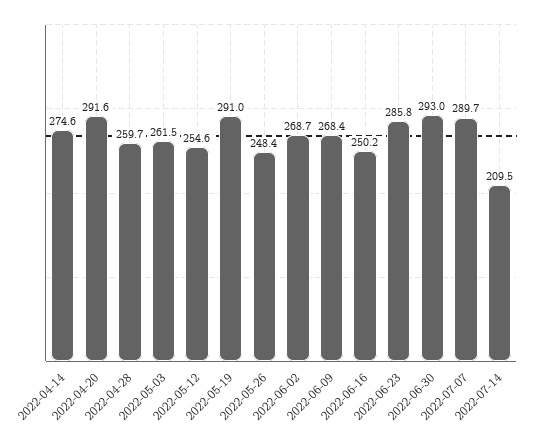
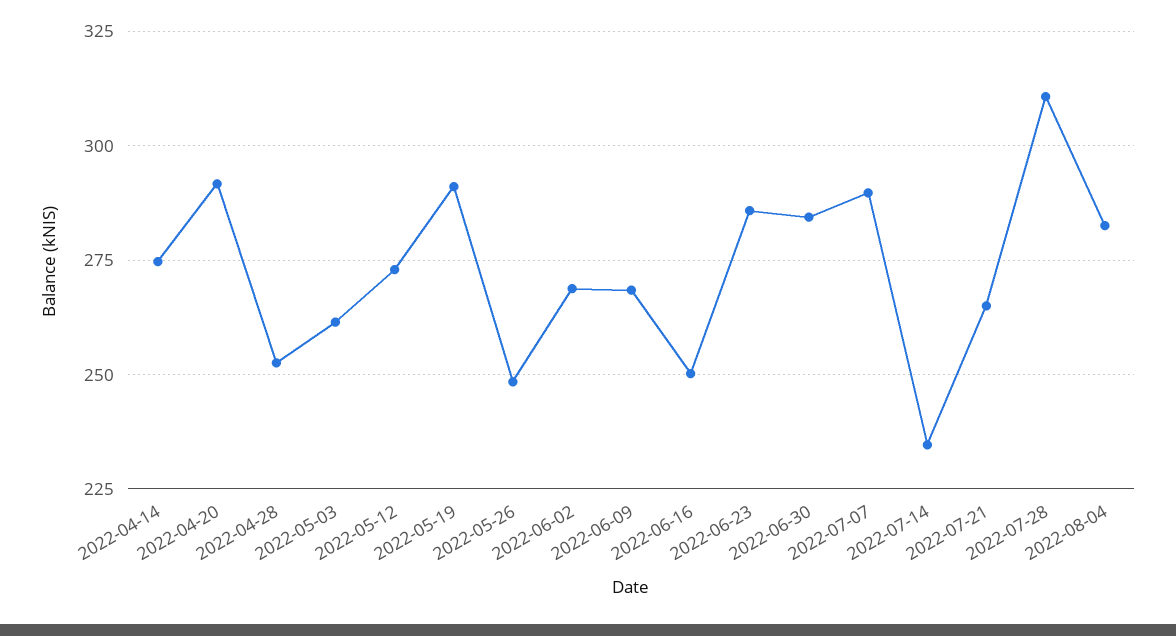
2022-04-28: 259.7 -> 252.5
2022-05-12: 254.6 -> 272.5
2022-06-30: 293 -> 285
2022-07-14: 209.5 -> 235
2022-07-21: none -> 265
2022-07-28: none -> 310
2022-08-04: none -> 282.5

